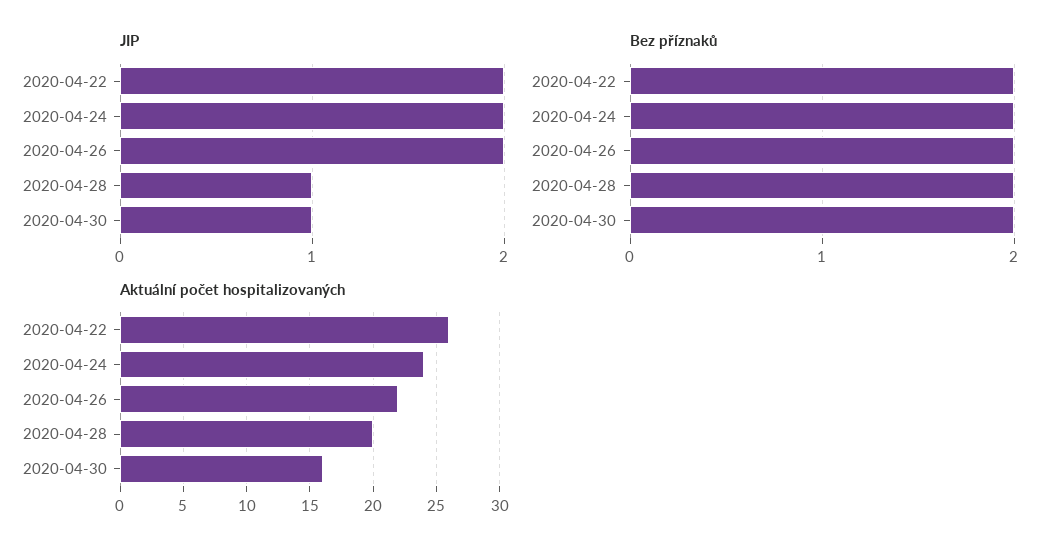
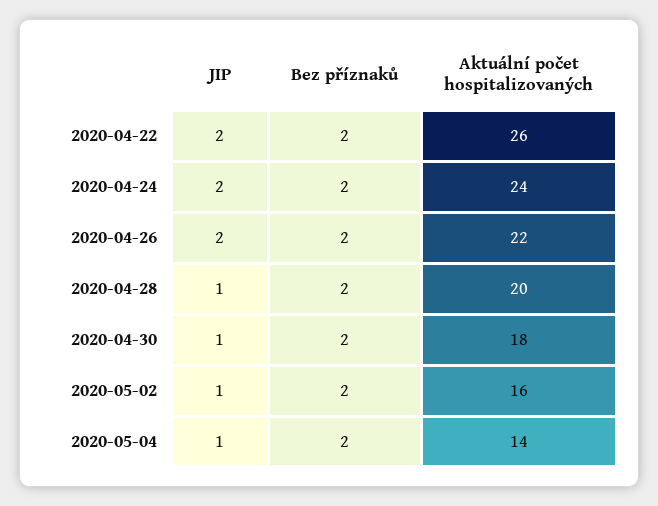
Aktuální počet hospitalizovaných, 2020-04-30: 16 -> 18
JIP, 2020-05-02: none -> 1
Bez příznaků, 2020-05-02: none -> 2
Aktuální počet hospitalizovaných, 2020-05-02: none -> 16
JIP, 2020-05-04: none -> 1
Bez příznaků, 2020-05-04: none -> 2
Aktuální počet hospitalizovaných, 2020-05-04: none -> 14

